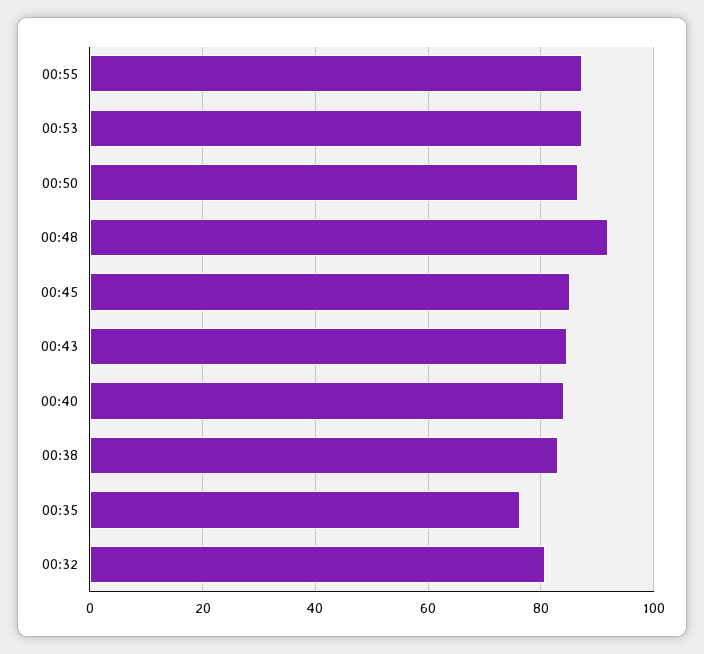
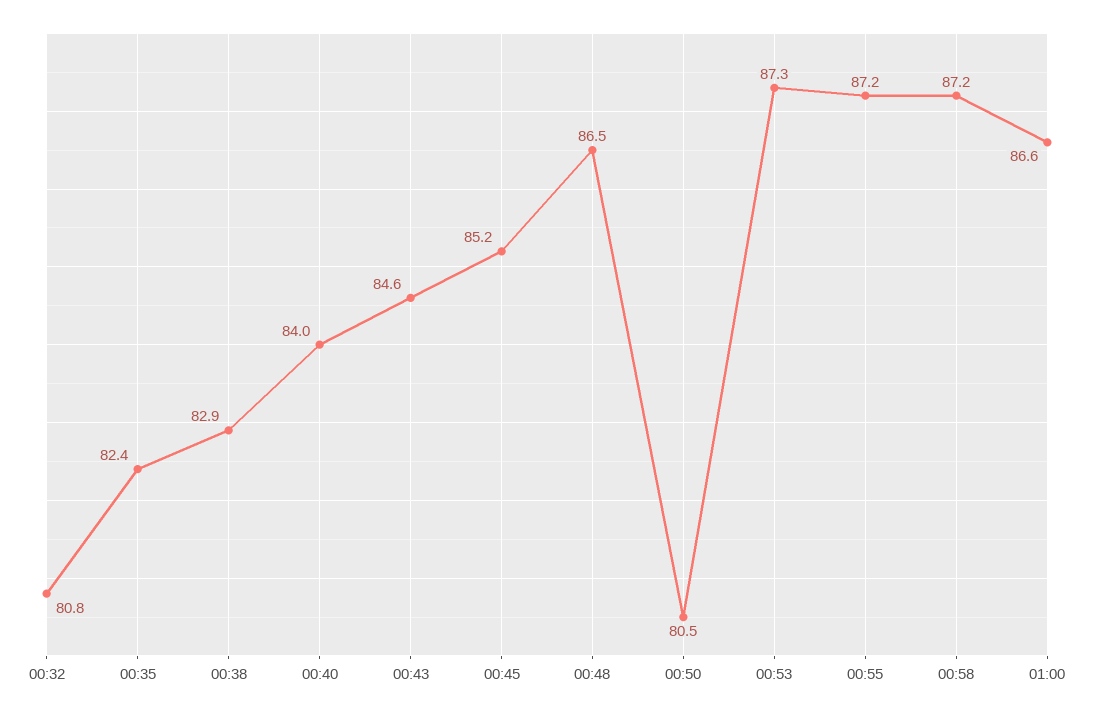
00:50: 86 -> 80.5
00:48: 92 -> 86.5
00:35: 76 -> 82.4
00:58: none -> 87.2
01:00: none -> 86.6

